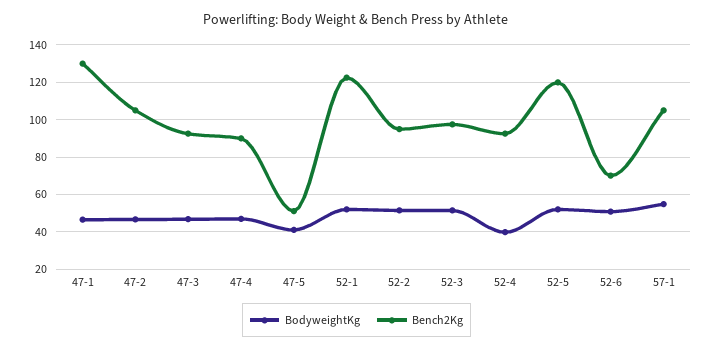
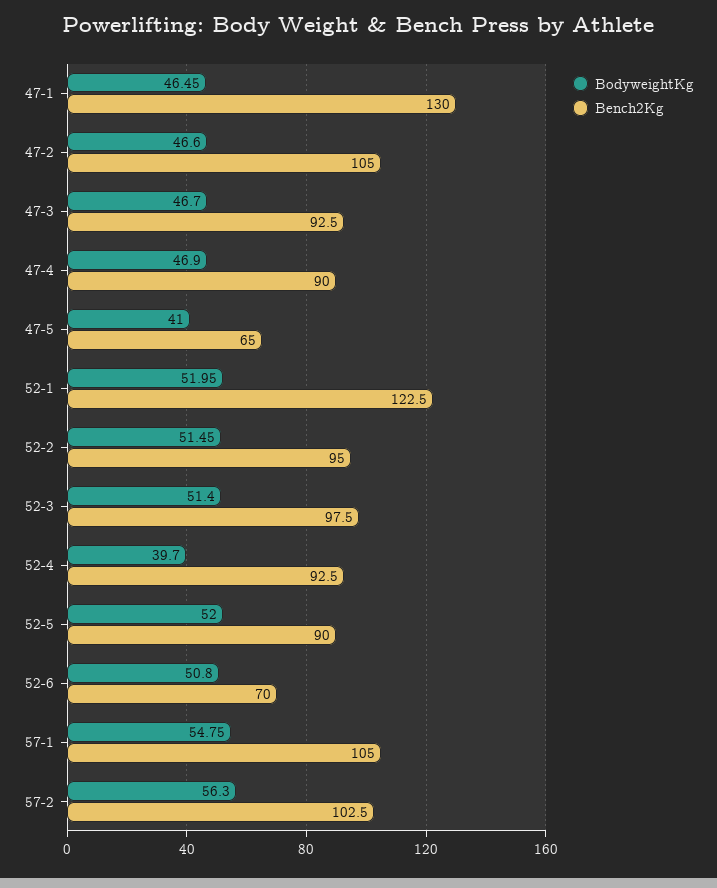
Bench2Kg, 47-5: 50 -> 65
Bench2Kg, 52-5: 120 -> 90
BodyweightKg, 57-2: none -> 56.3
Bench2Kg, 57-2: none -> 102.5

